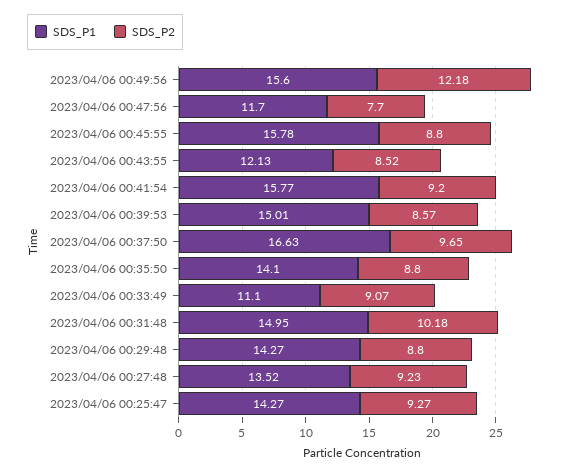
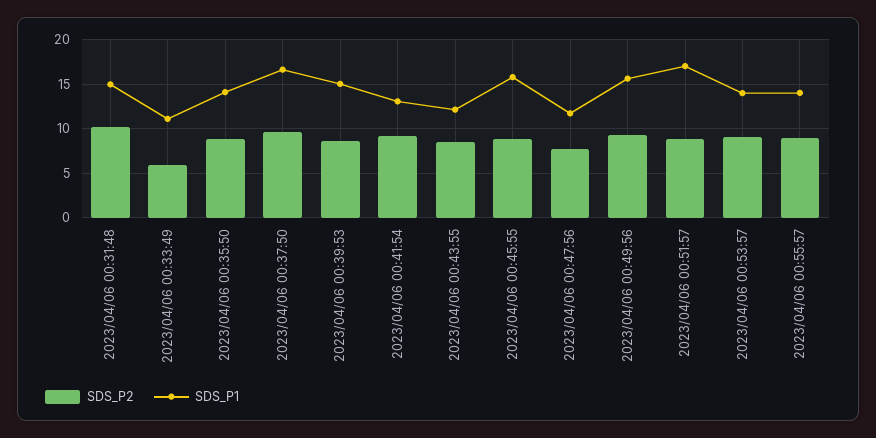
SDS_P2, 2023/04/06 00:49:56: 12.18 -> 9
SDS_P1, 2023/04/06 00:41:54: 15.77 -> 13
SDS_P2, 2023/04/06 00:33:49: 9.07 -> 6
SDS_P1, 2023/04/06 00:29:48: 14.27 -> none
SDS_P2, 2023/04/06 00:29:48: 8.8 -> none
SDS_P1, 2023/04/06 00:27:48: 13.52 -> none
SDS_P2, 2023/04/06 00:27:48: 9.23 -> none
SDS_P1, 2023/04/06 00:25:47: 14.27 -> none
SDS_P2, 2023/04/06 00:25:47: 9.27 -> none
SDS_P2, 2023/04/06 00:51:57: none -> 9
SDS_P1, 2023/04/06 00:51:57: none -> 17
SDS_P2, 2023/04/06 00:53:57: none -> 9
SDS_P1, 2023/04/06 00:53:57: none -> 14
SDS_P2, 2023/04/06 00:55:57: none -> 9
SDS_P1, 2023/04/06 00:55:57: none -> 14

